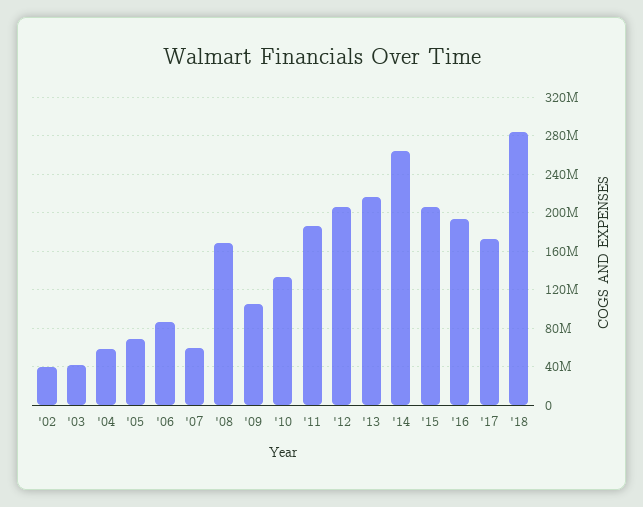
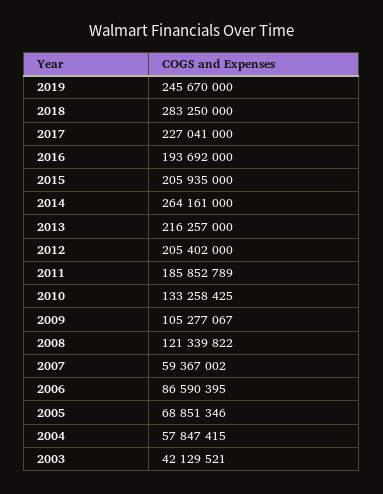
'02: 40000000 -> none
'08: 170000000 -> 121339822
'17: 170000000 -> 227041000
2019: none -> 245670000

